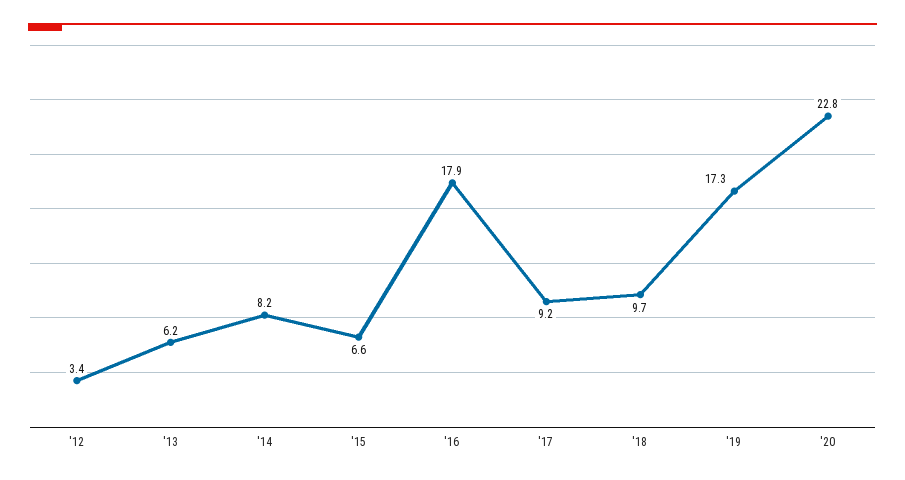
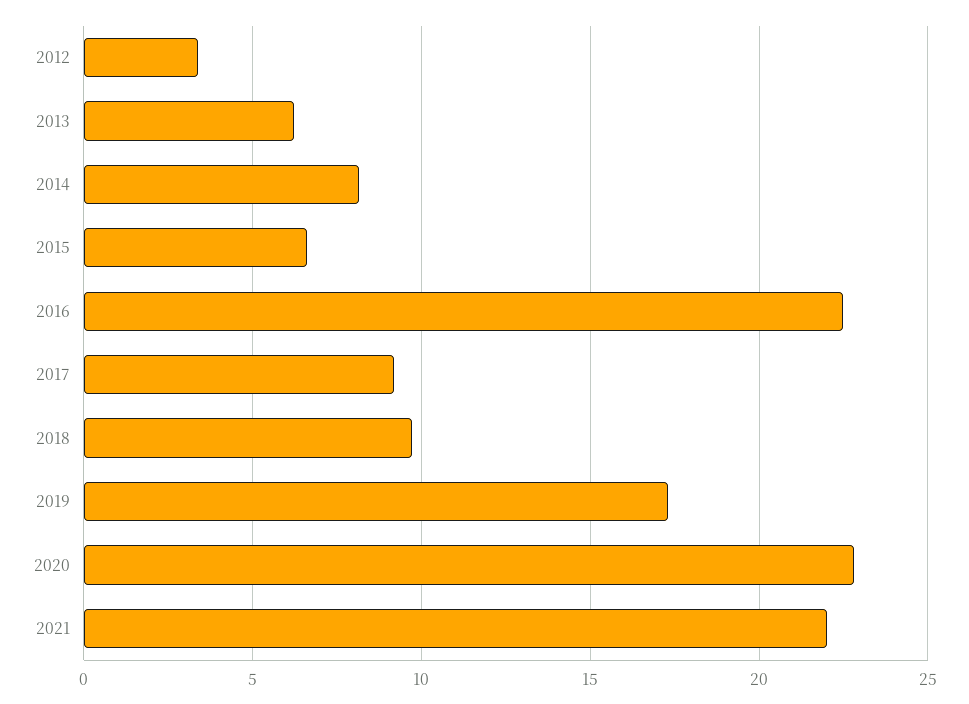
'16: 17.9 -> 22.5
2021: none -> 22

